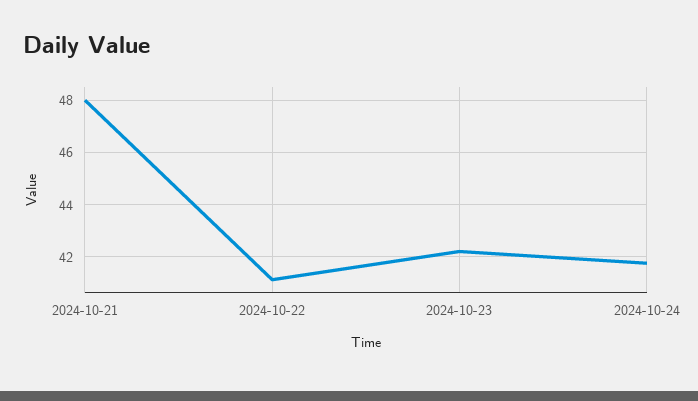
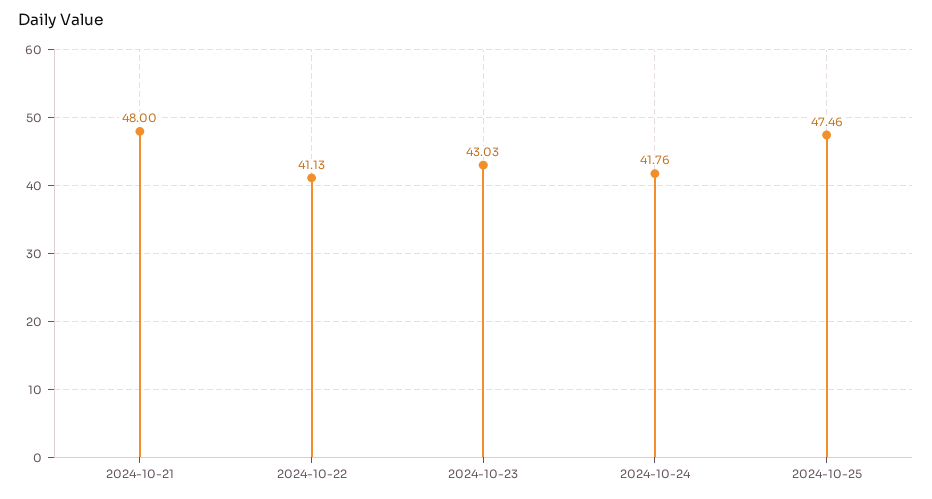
2024-10-23: 42.25 -> 43.03
2024-10-25: none -> 47.46

